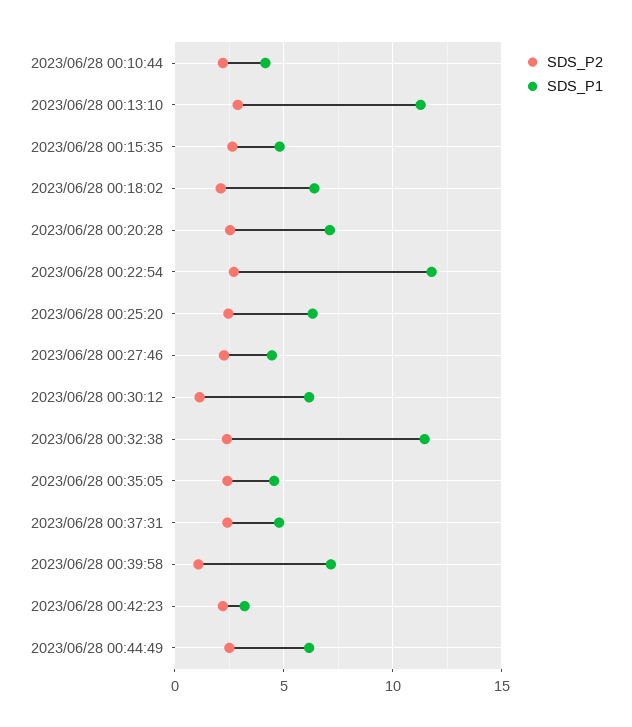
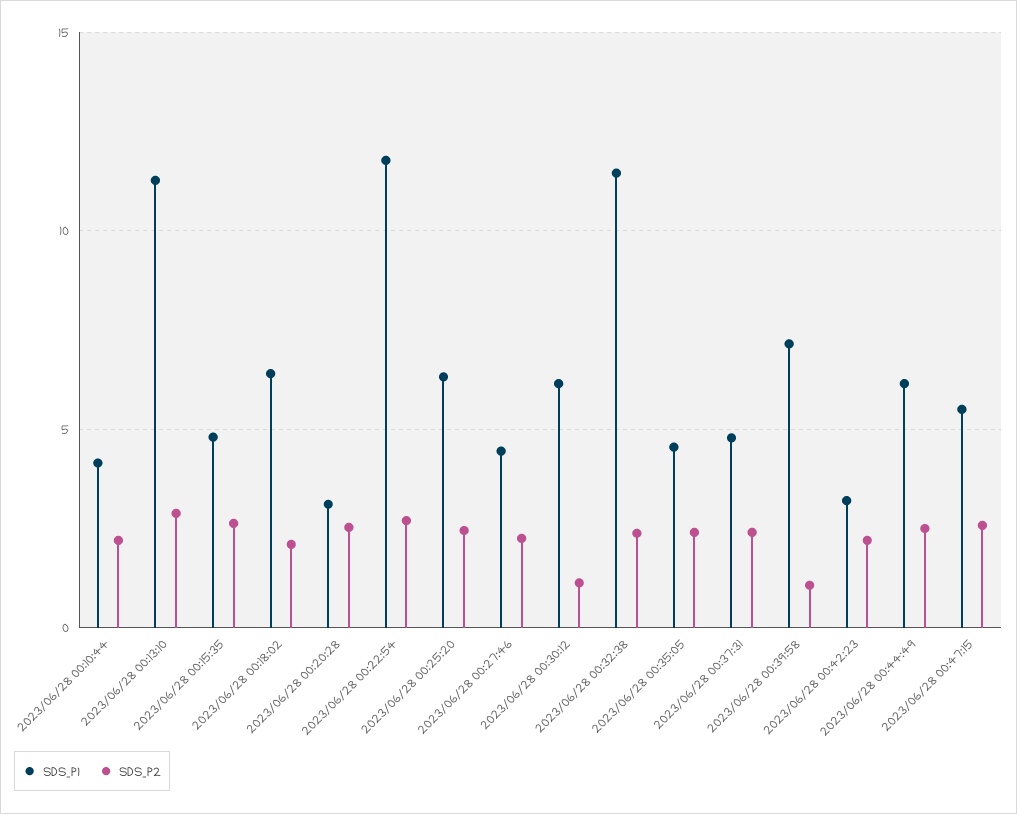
SDS_P1, 2023/06/28 00:20:28: 7 -> 3
SDS_P1, 2023/06/28 00:47:15: none -> 5.5
SDS_P2, 2023/06/28 00:47:15: none -> 2.5

